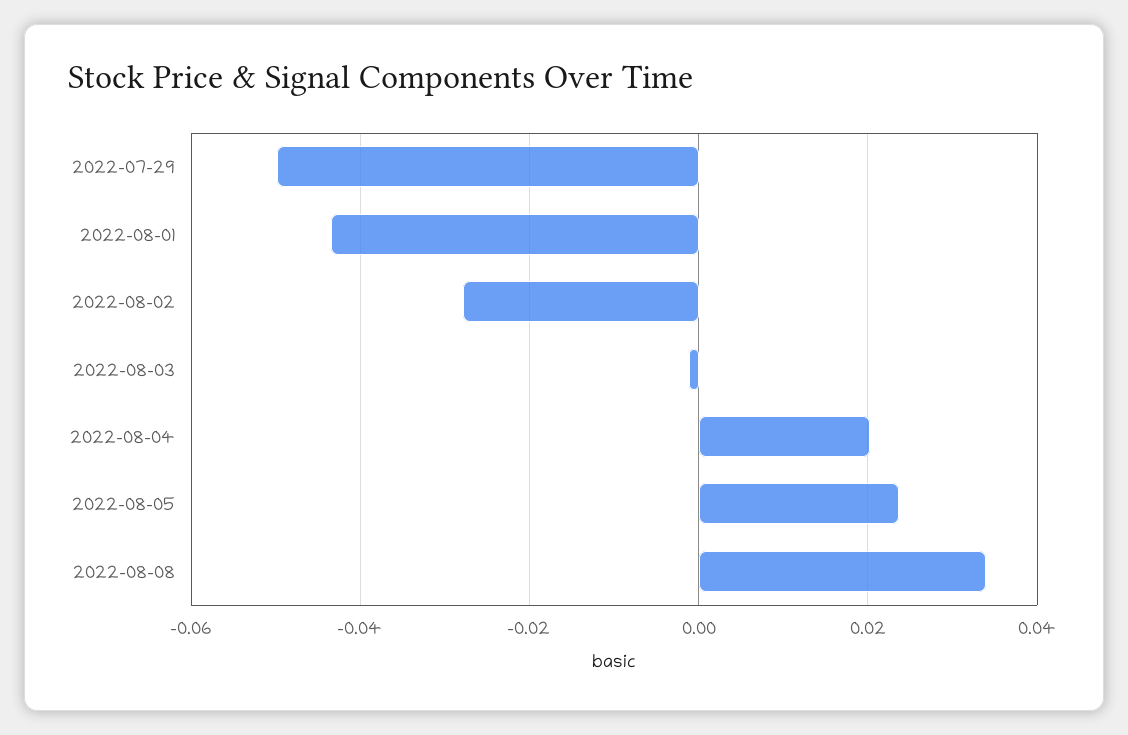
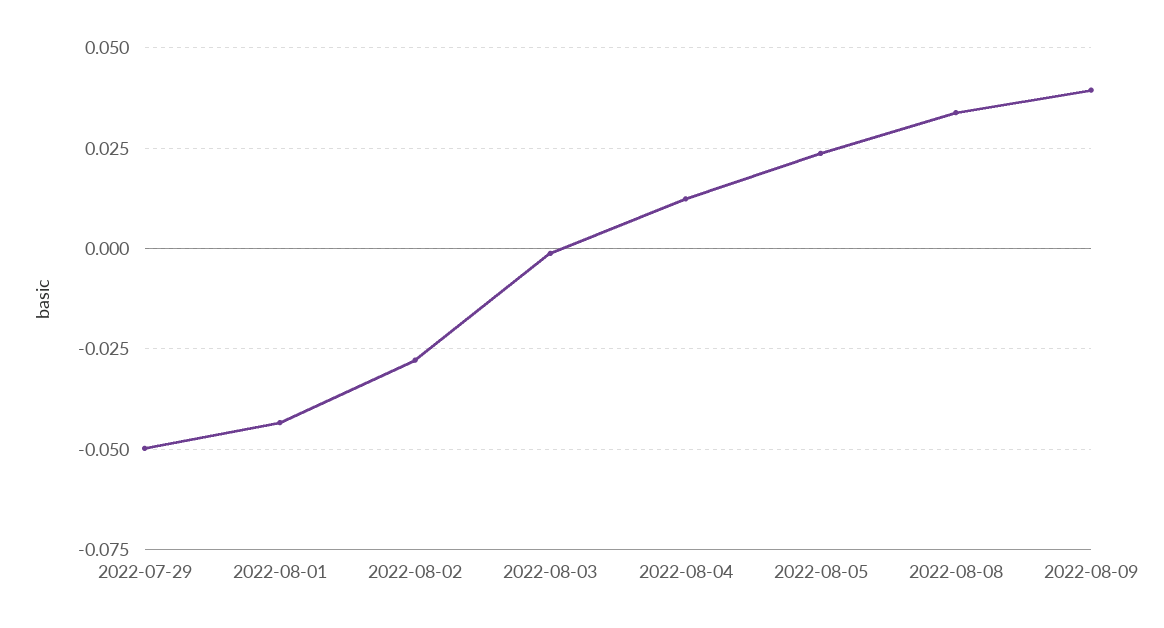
2022-08-04: 0.02 -> 0.0125
2022-08-09: none -> 0.04

